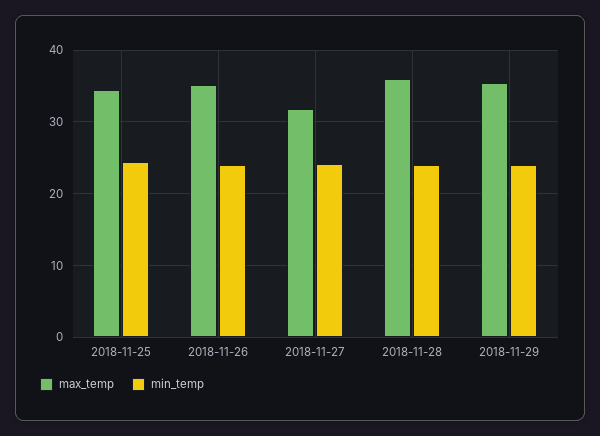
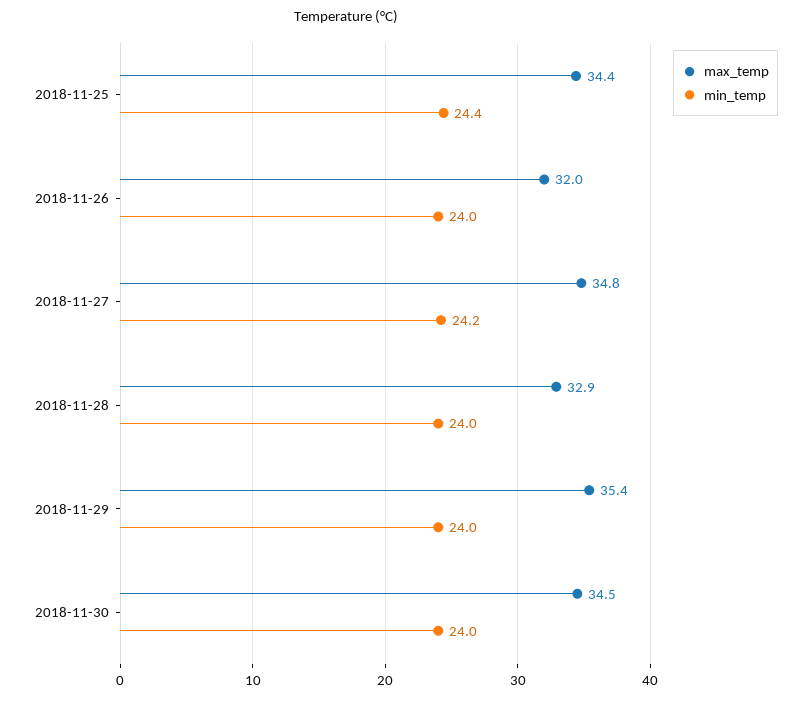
max_temp, 2018-11-26: 35 -> 32
max_temp, 2018-11-27: 32 -> 34.8
max_temp, 2018-11-28: 36 -> 32.9
max_temp, 2018-11-30: none -> 34.5
min_temp, 2018-11-30: none -> 24

